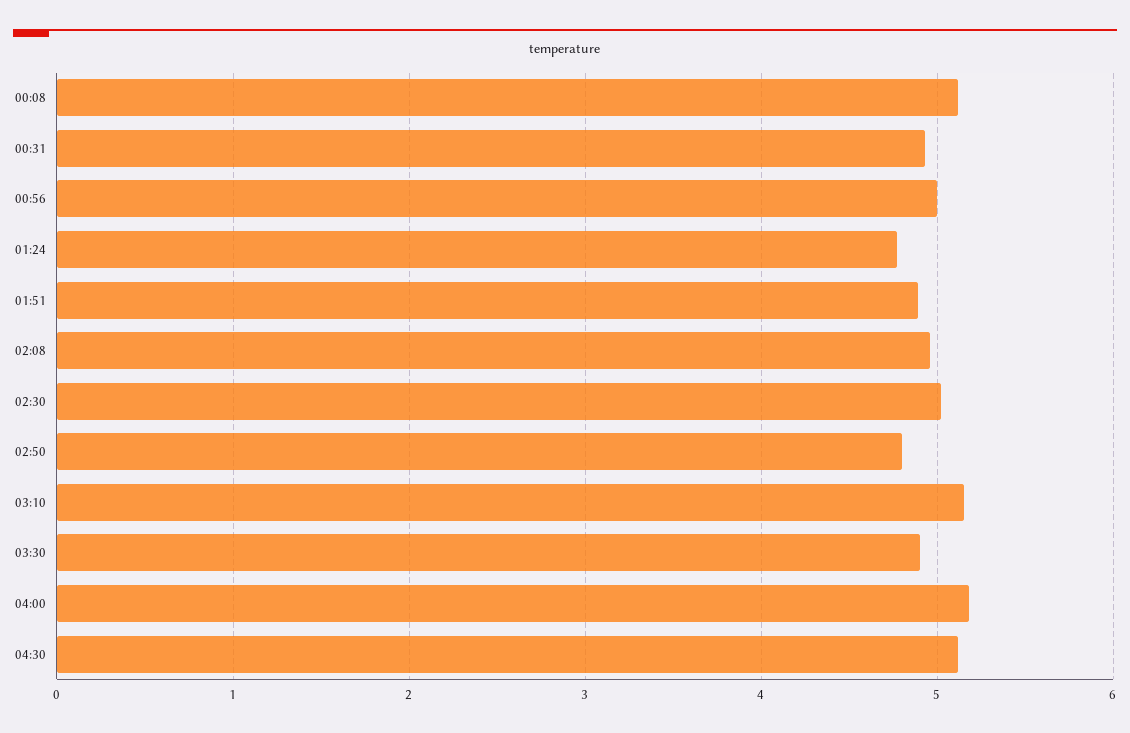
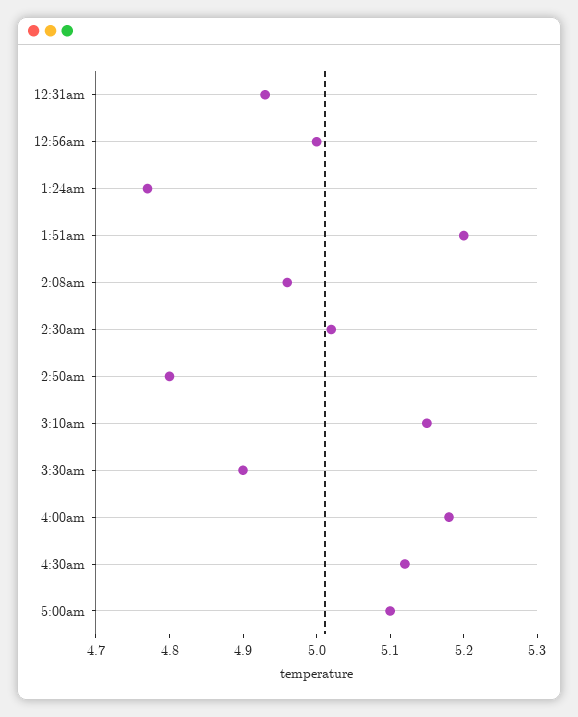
00:08: 5.1 -> none
01:51: 4.9 -> 5.2
5:00am: none -> 5.1

